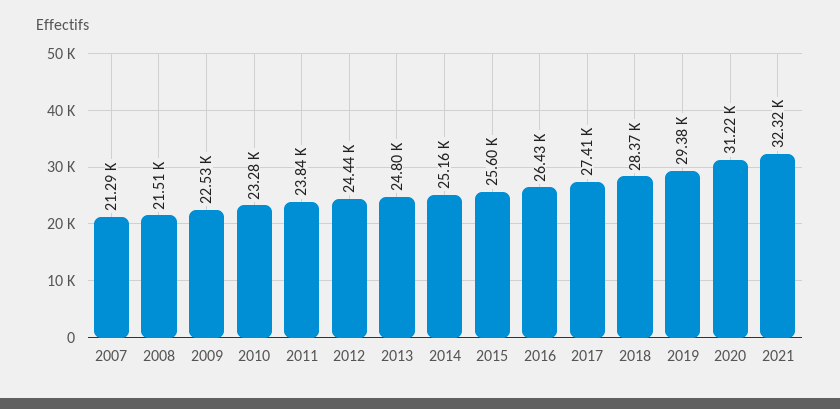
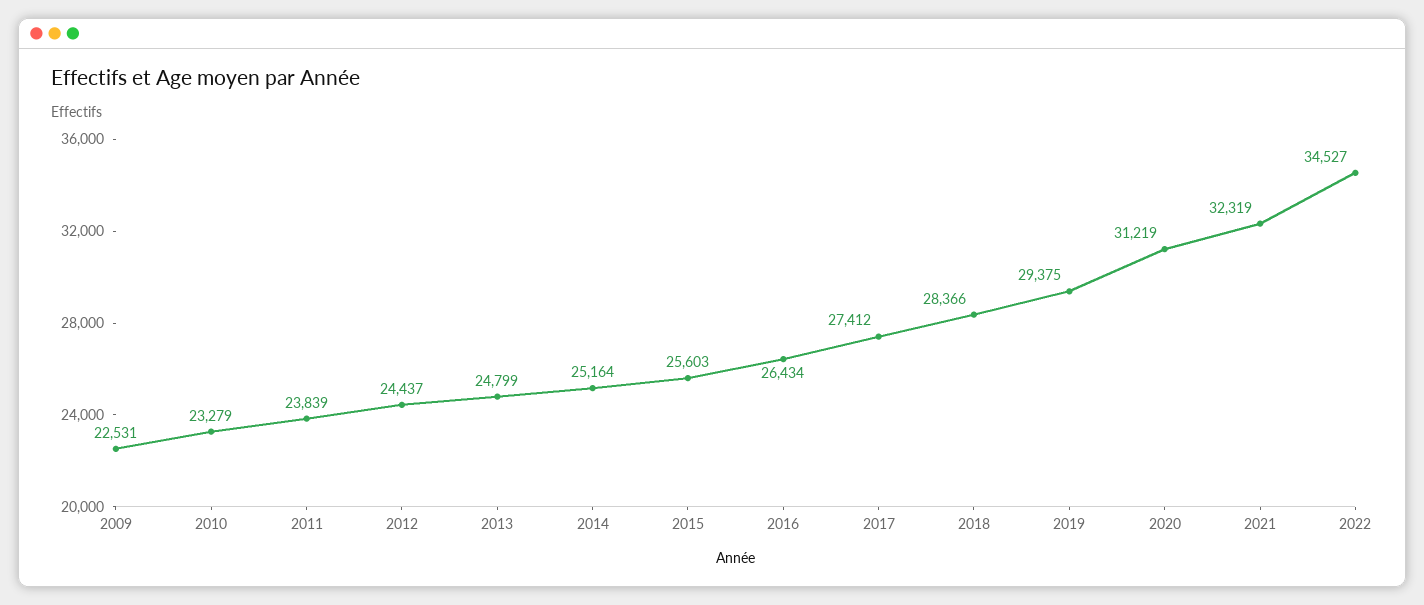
2007: 21290 -> none
2008: 21510 -> none
2022: none -> 34527

